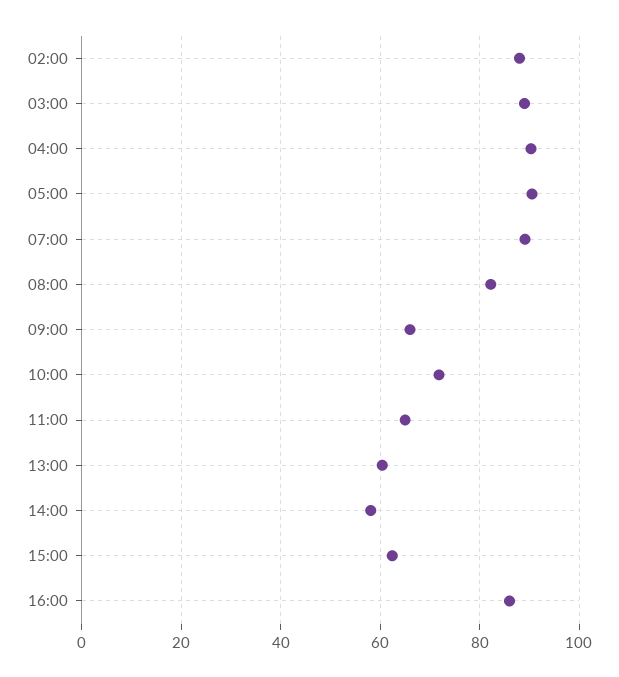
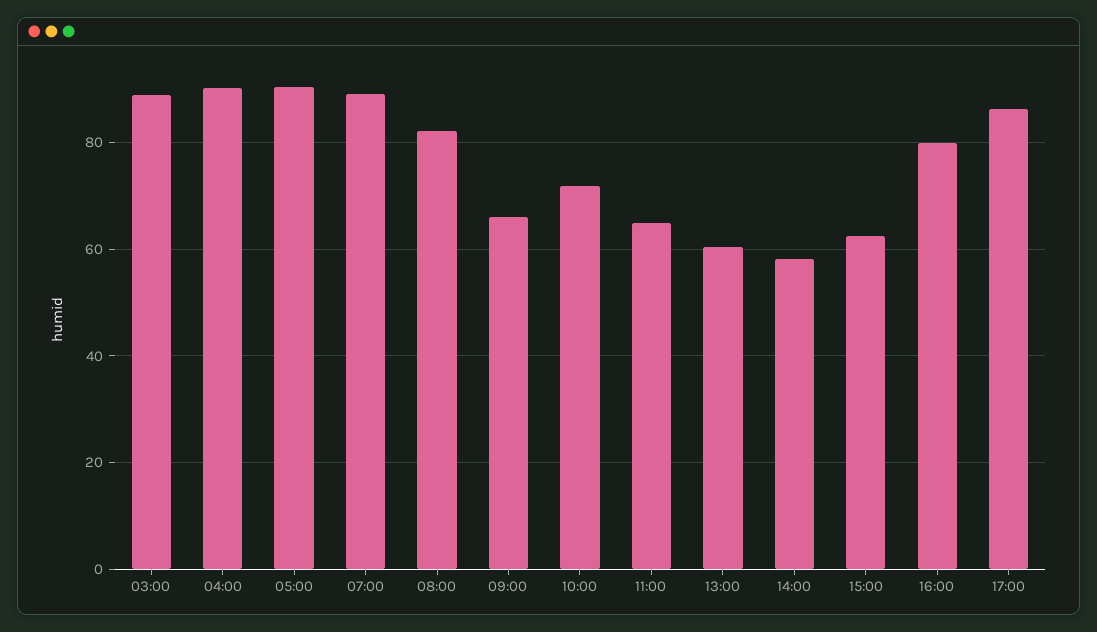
02:00: 88 -> none
16:00: 86 -> 80
17:00: none -> 86

